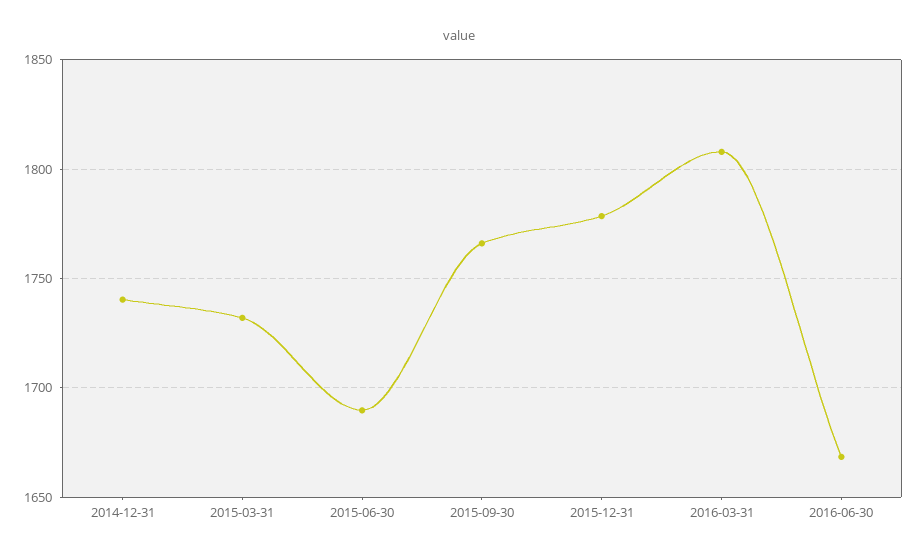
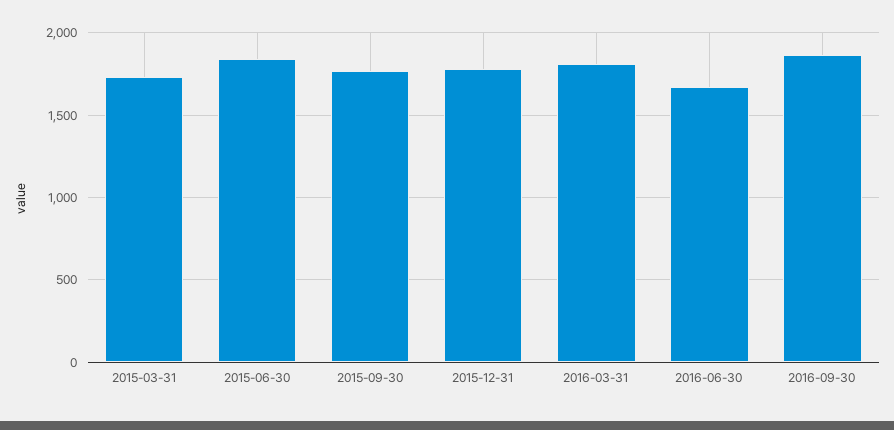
2014-12-31: 1740 -> none
2015-06-30: 1690 -> 1850
2016-09-30: none -> 1850

